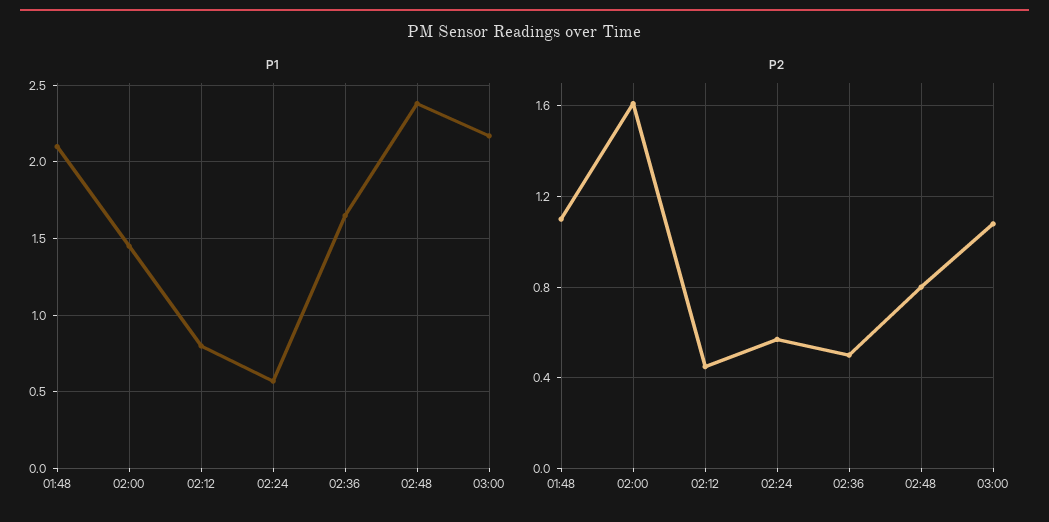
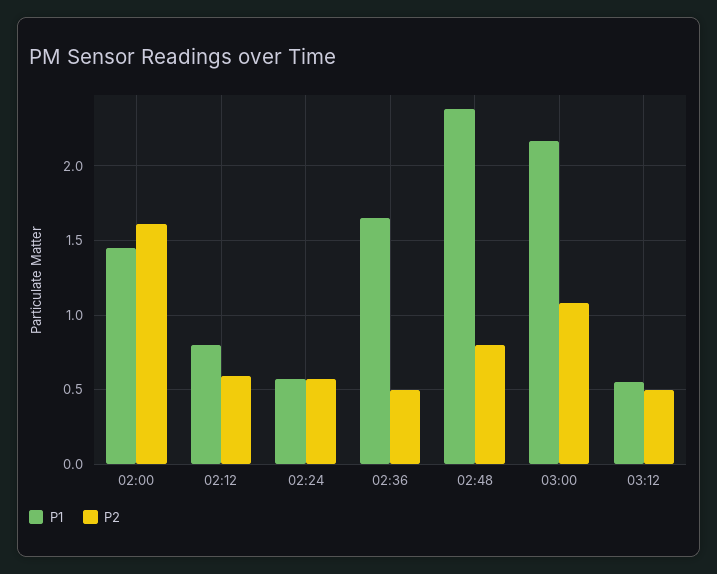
P1, 01:48: 2.1 -> none
P2, 01:48: 1.1 -> none
P2, 02:12: 0.45 -> 0.6
P1, 03:12: none -> 0.55
P2, 03:12: none -> 0.5

